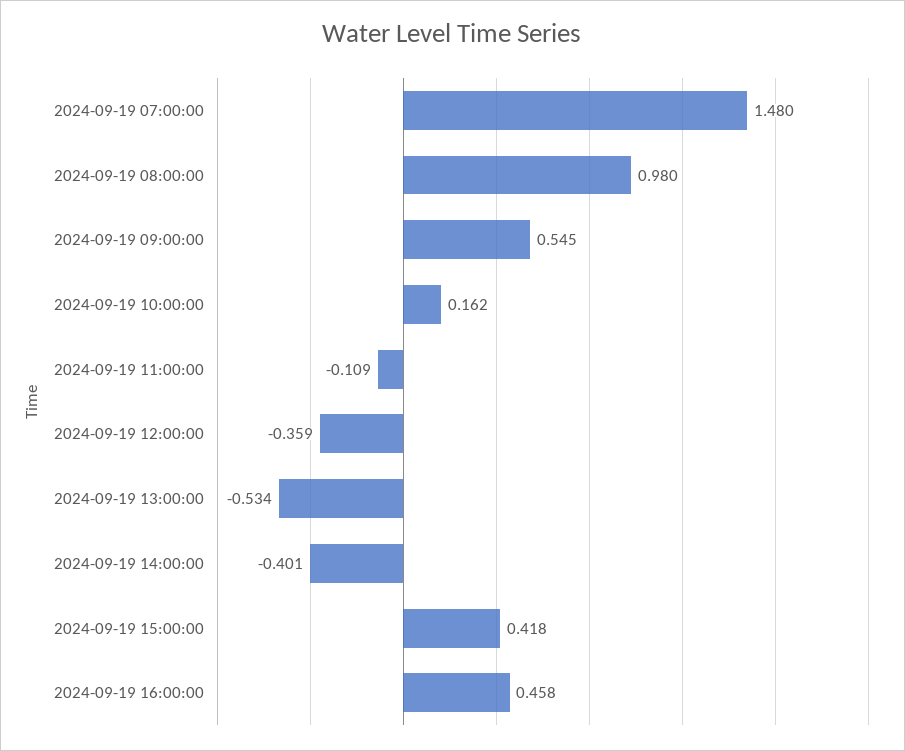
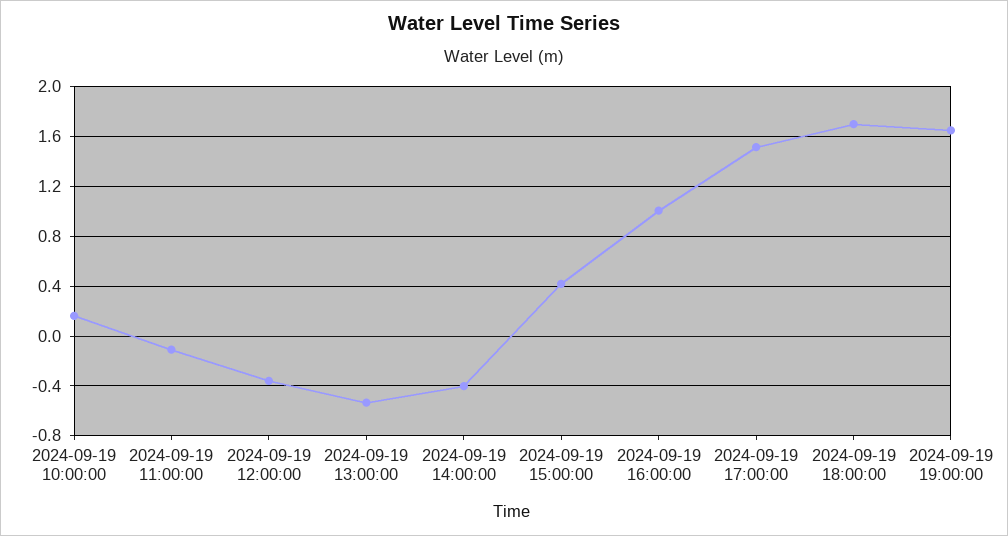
2024-09-19 07:00:00: 1.48 -> none
2024-09-19 08:00:00: 0.98 -> none
2024-09-19 09:00:00: 0.545 -> none
2024-09-19 16:00:00: 0.458 -> 1
2024-09-19 17:00:00: none -> 1.5
2024-09-19 18:00:00: none -> 1.7
2024-09-19 19:00:00: none -> 1.65

